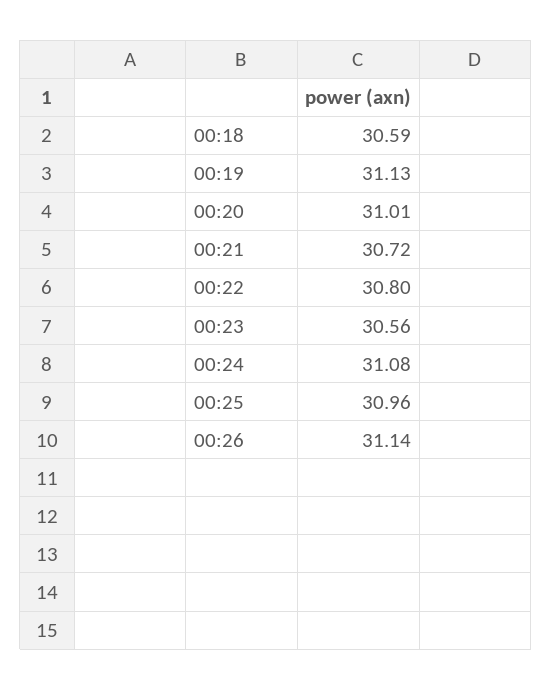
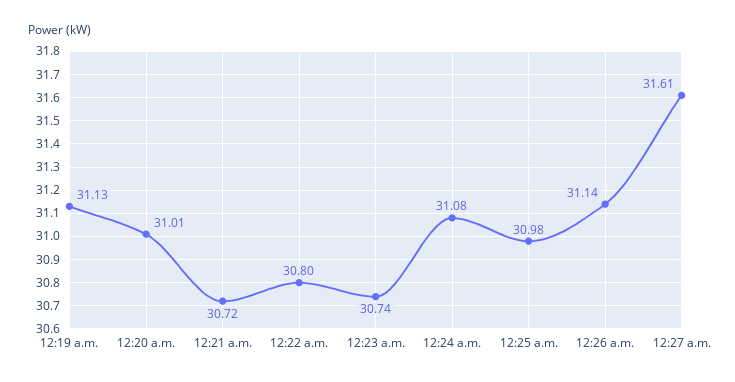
00:18: 30.59 -> none
00:23: 30.56 -> 30.74
00:25: 30.96 -> 30.98
12:27 a.m.: none -> 31.61

